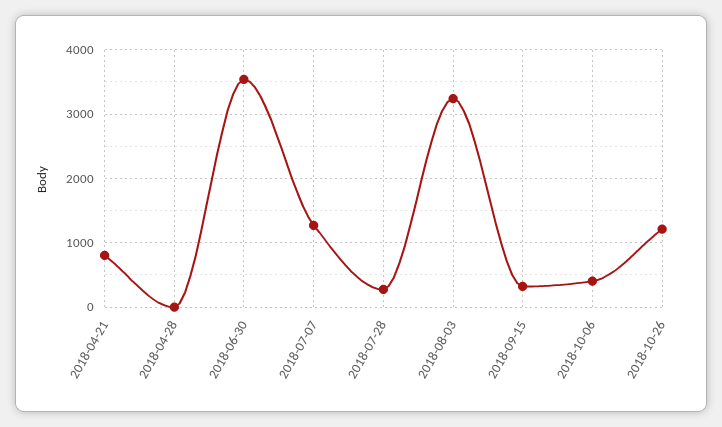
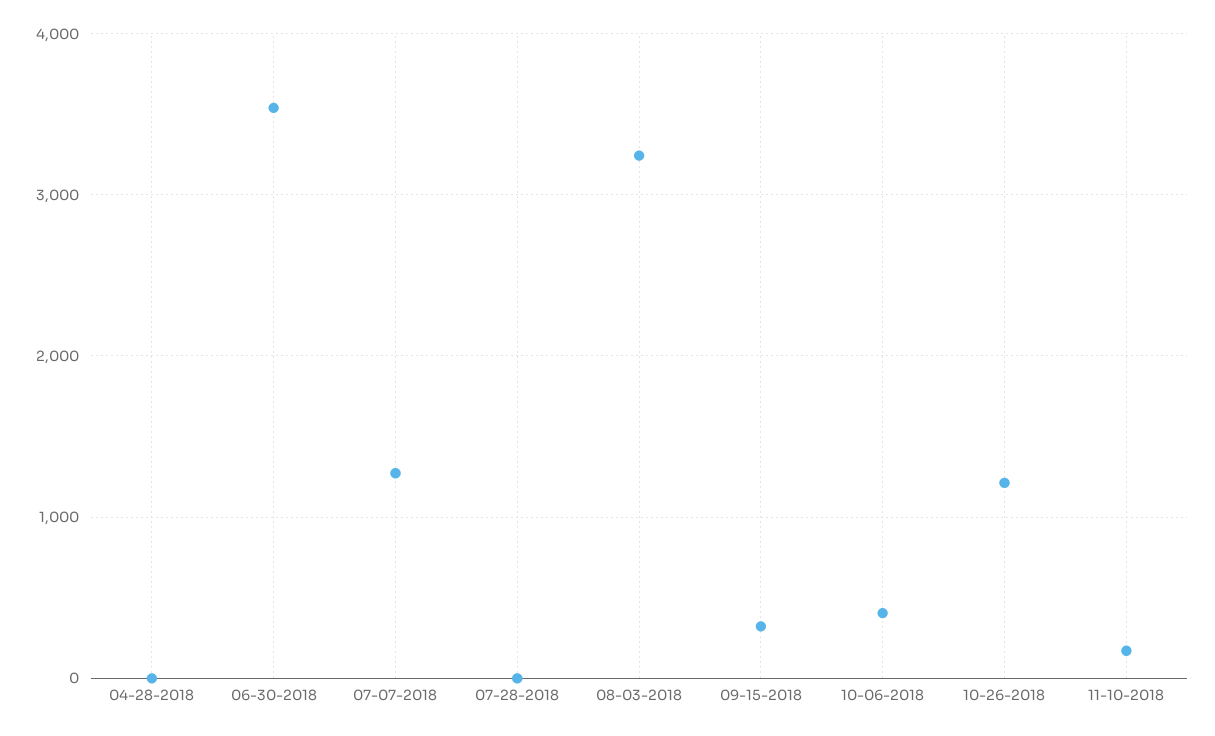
2018-04-21: 800 -> none
2018-07-28: 300 -> 0
11-10-2018: none -> 200

